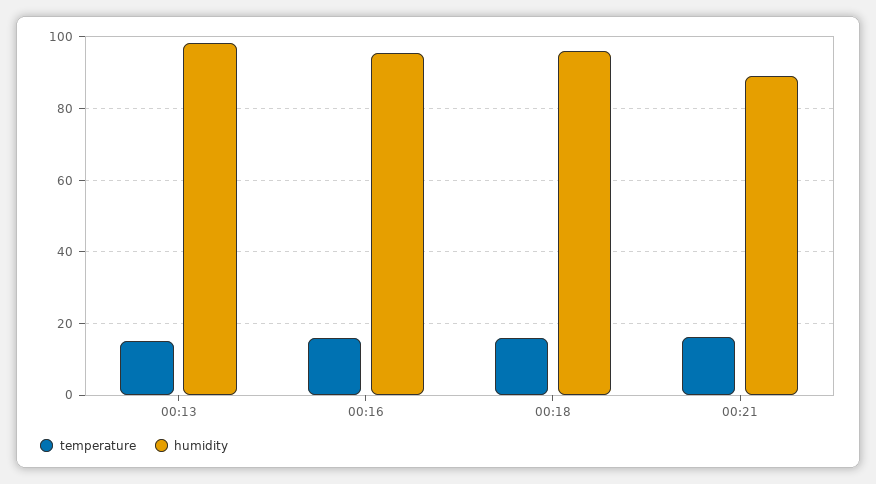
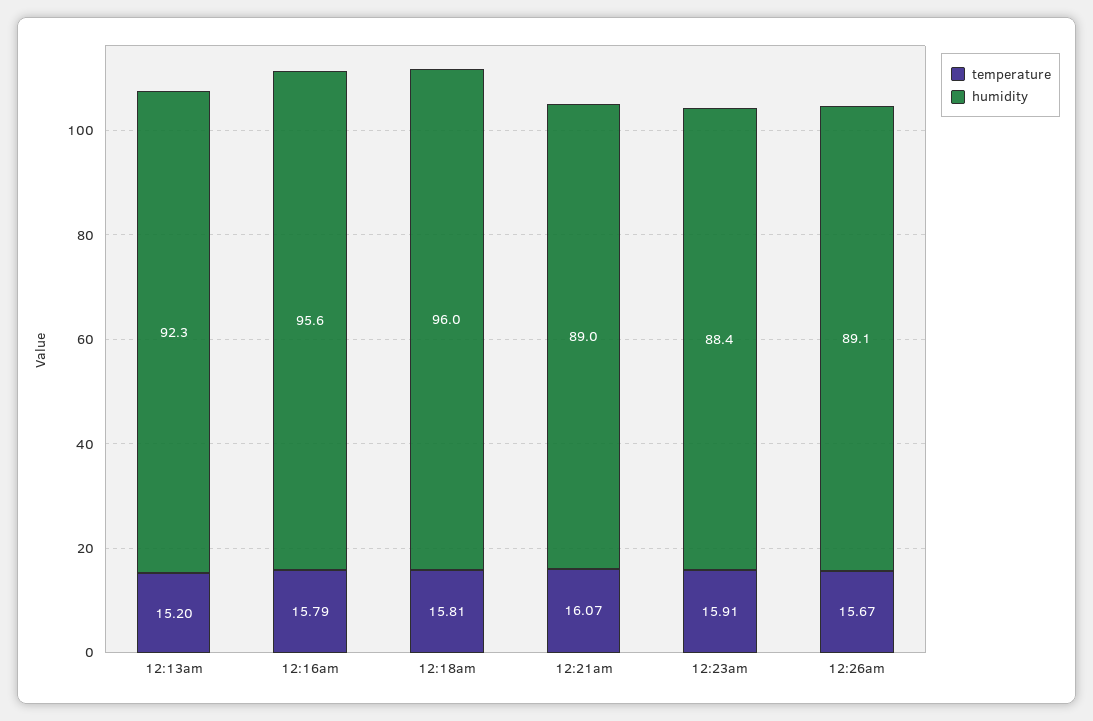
humidity, 00:13: 98 -> 92.3
temperature, 12:23am: none -> 15.91
humidity, 12:23am: none -> 88.4
temperature, 12:26am: none -> 15.67
humidity, 12:26am: none -> 89.1

